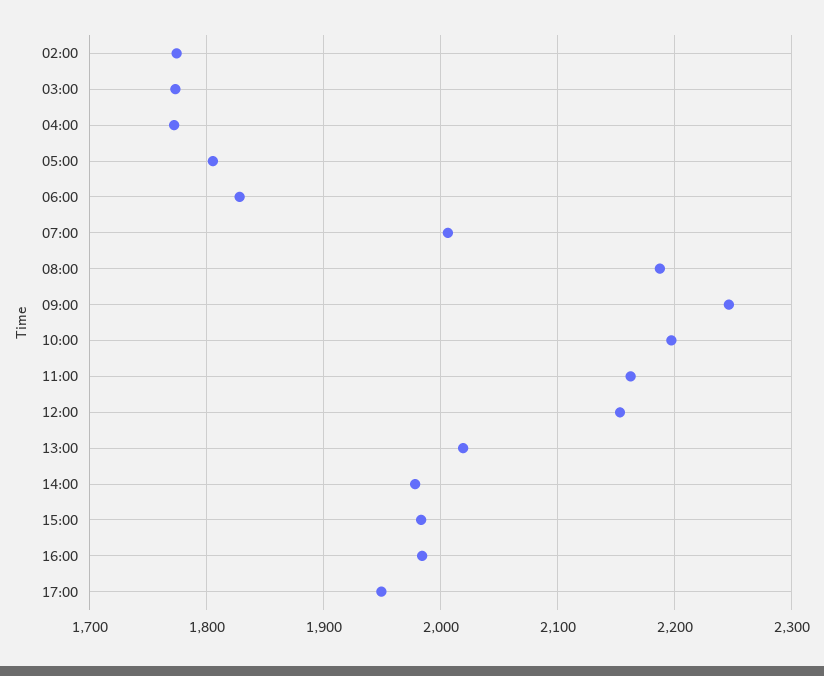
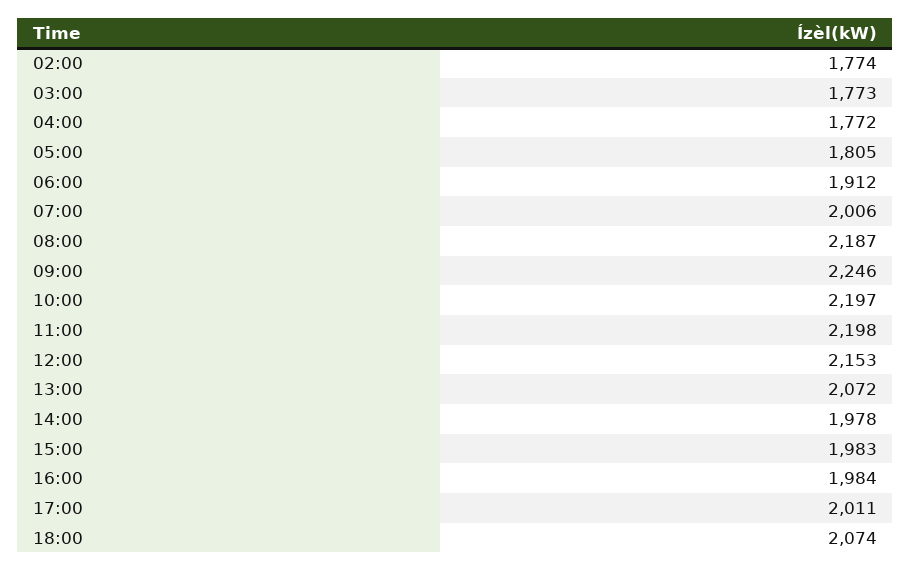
06:00: 1830 -> 1912
11:00: 2160 -> 2198
13:00: 2020 -> 2072
17:00: 1950 -> 2011
18:00: none -> 2074

